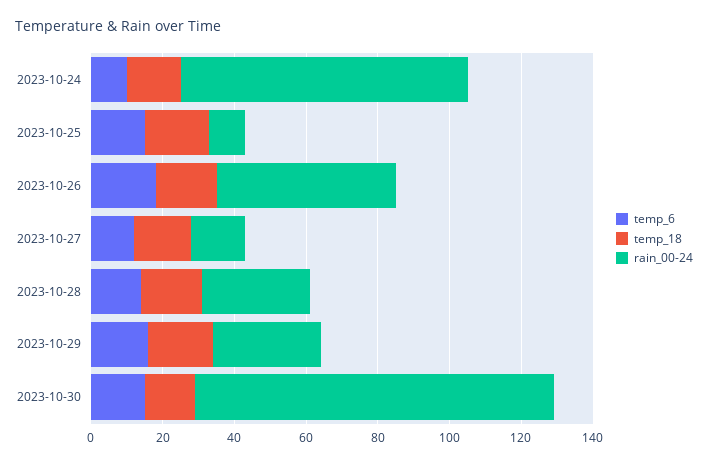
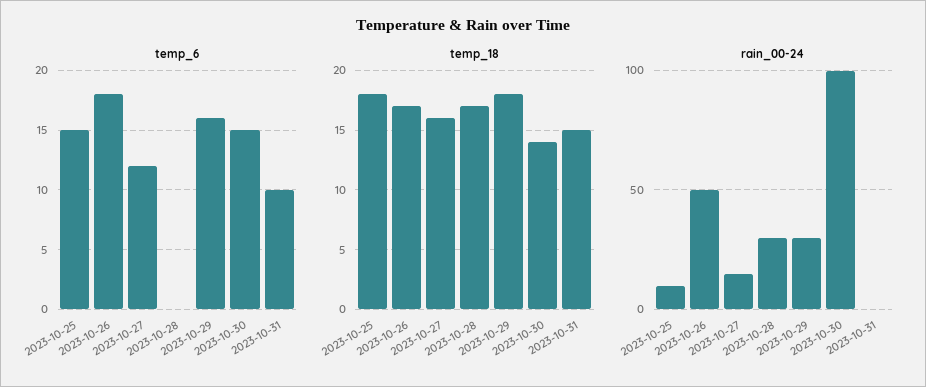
temp_6, 2023-10-24: 10 -> none
temp_18, 2023-10-24: 15 -> none
rain_00-24, 2023-10-24: 80 -> none
temp_6, 2023-10-28: 15 -> 0
temp_6, 2023-10-31: none -> 10
temp_18, 2023-10-31: none -> 15
rain_00-24, 2023-10-31: none -> 0

